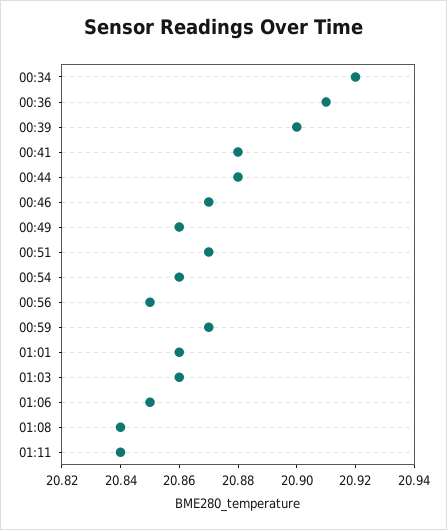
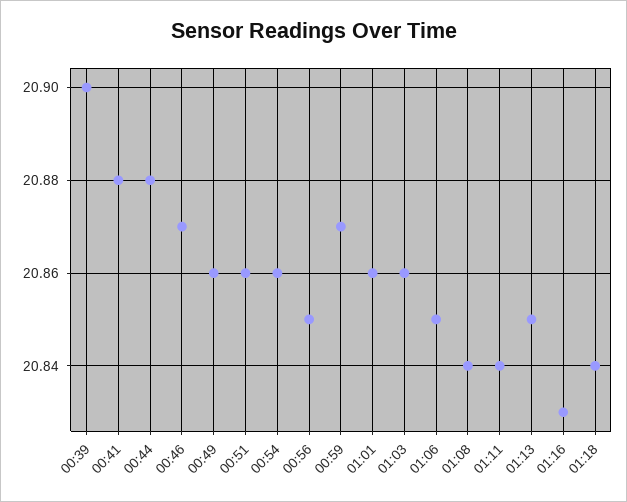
00:34: 20.92 -> none
00:36: 20.91 -> none
00:51: 20.87 -> 20.86
01:13: none -> 20.85
01:16: none -> 20.83
01:18: none -> 20.84

